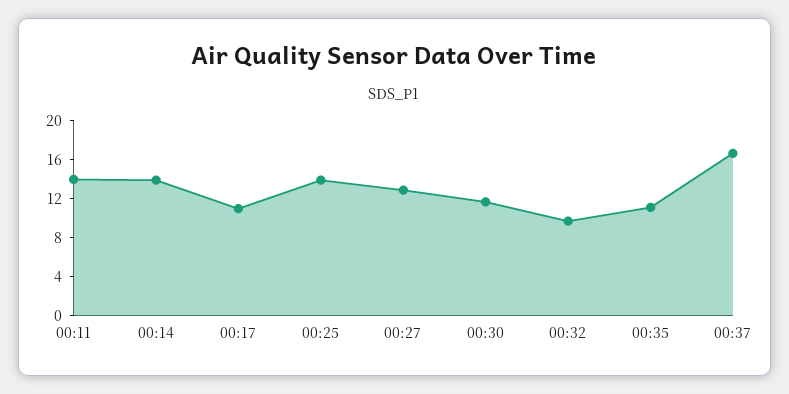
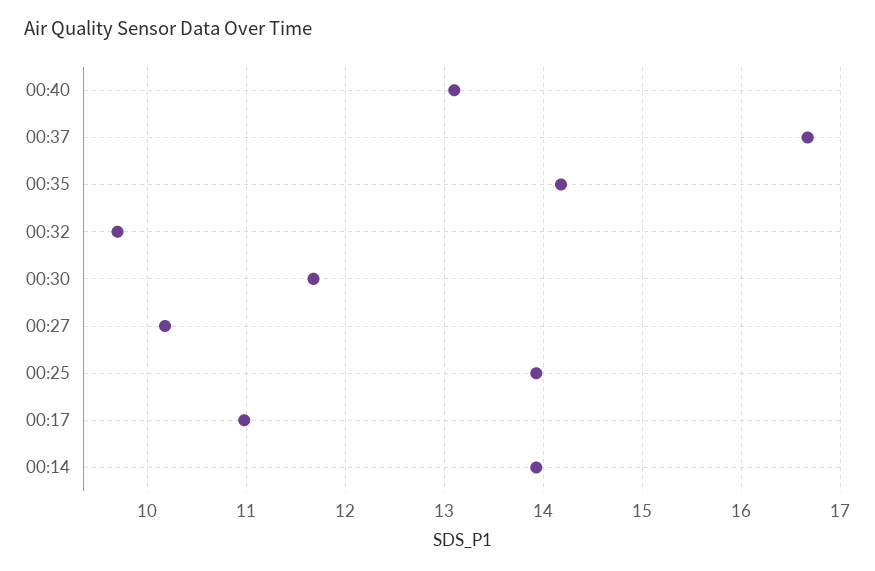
00:11: 14 -> none
00:27: 13 -> 10.2
00:35: 11 -> 14.2
00:40: none -> 13.1

